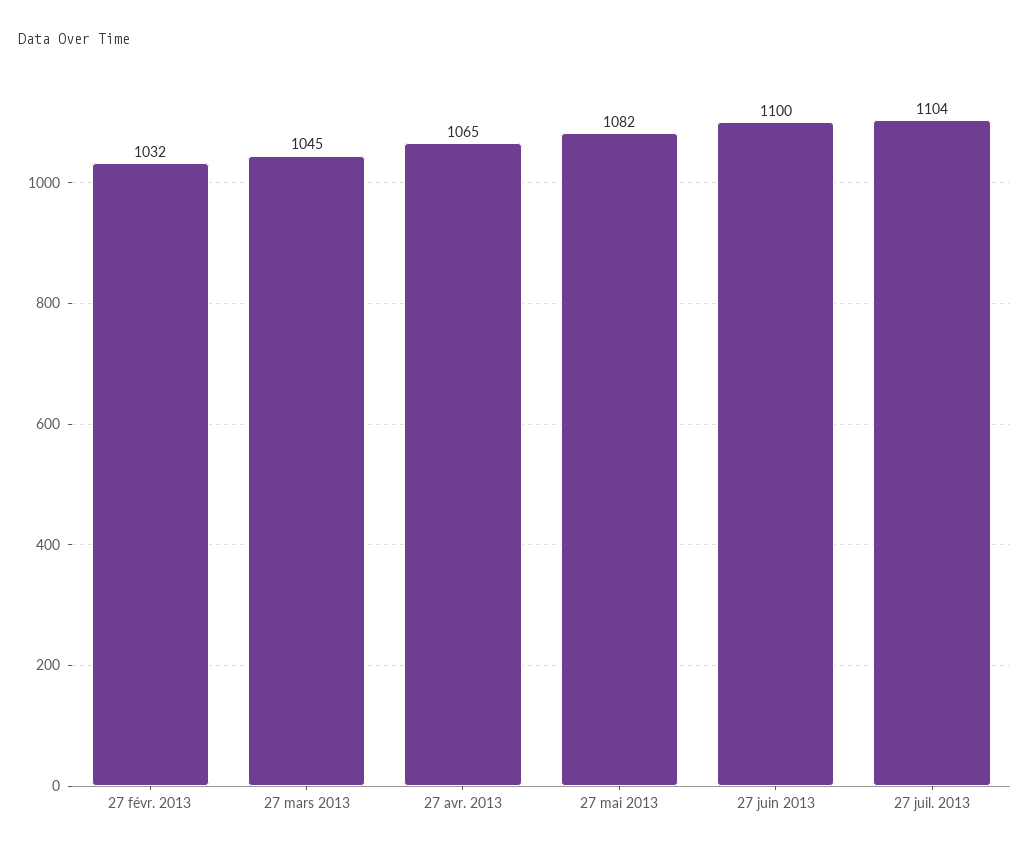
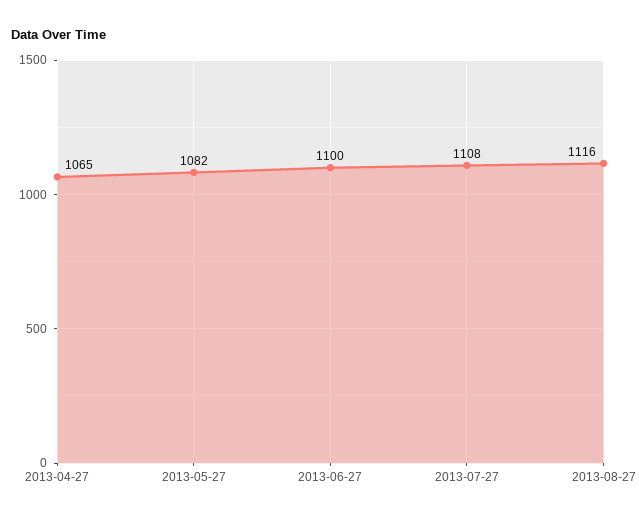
27 févr. 2013: 1032 -> none
27 mars 2013: 1045 -> none
27 juil. 2013: 1104 -> 1108
2013-08-27: none -> 1116

